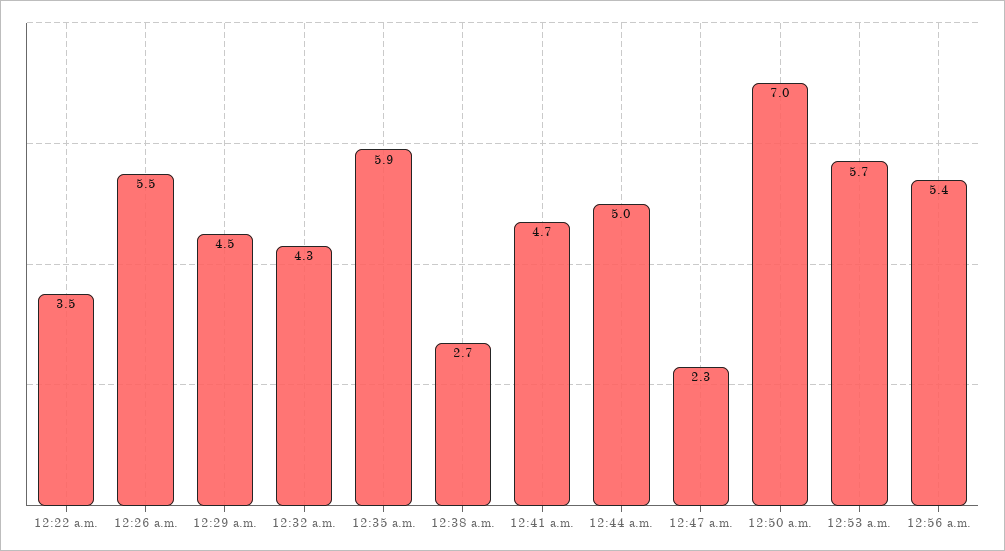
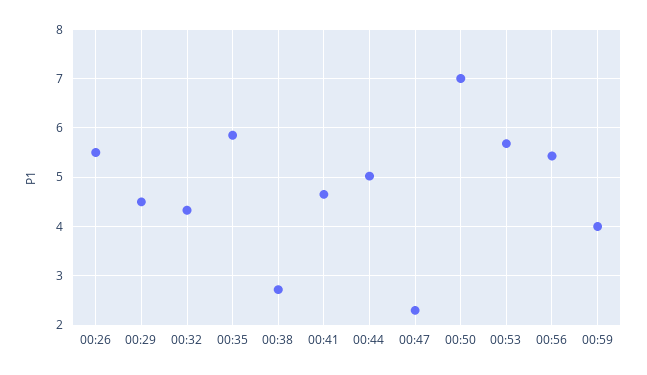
12:22 a.m.: 3.5 -> none
00:59: none -> 4

